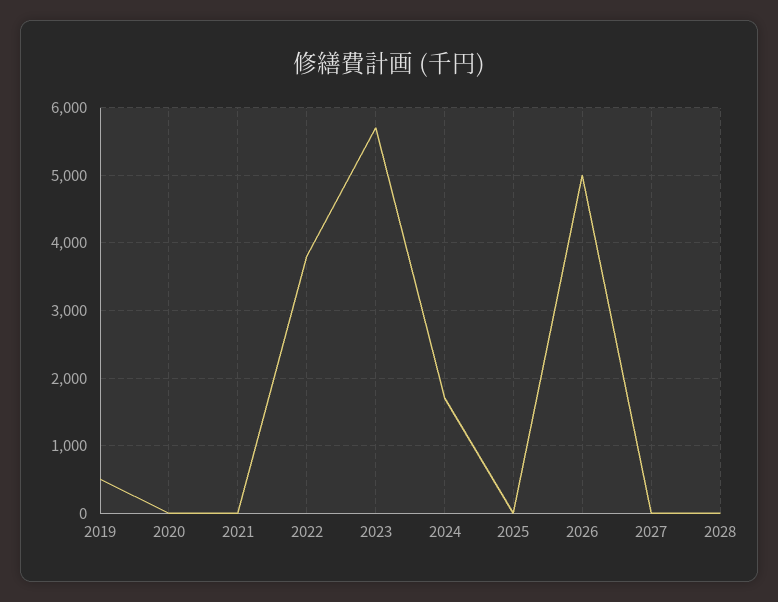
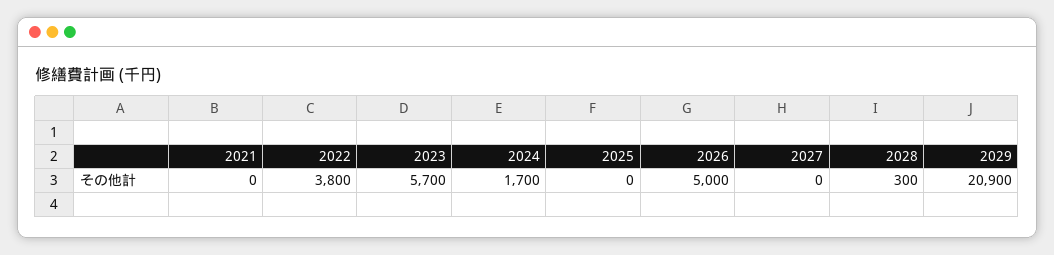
2019: 500 -> none
2020: 0 -> none
2028: 0 -> 300
2029: none -> 20900

